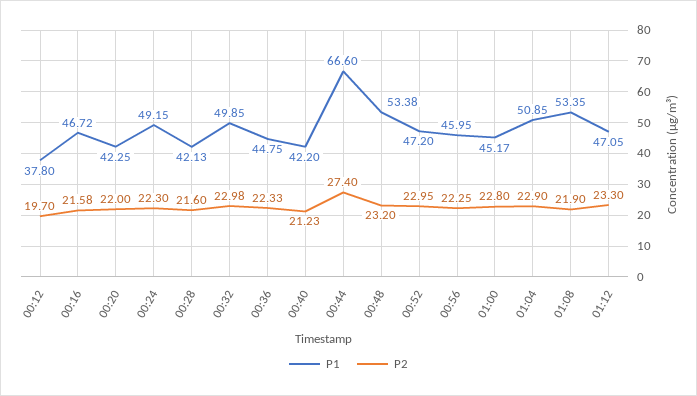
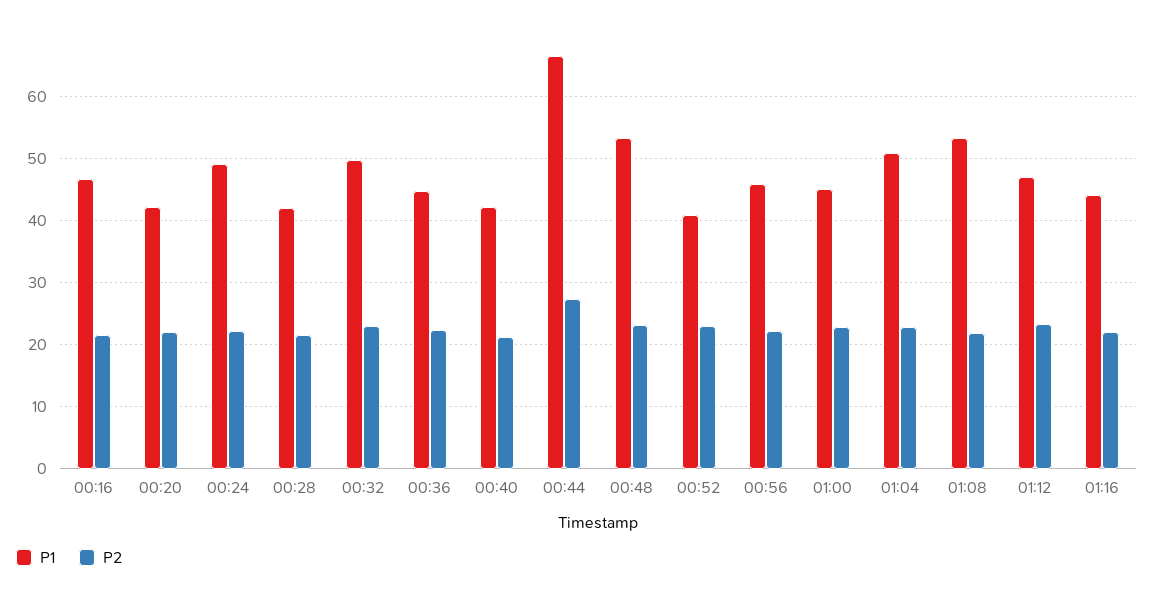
P1, 00:12: 37.8 -> none
P2, 00:12: 19.7 -> none
P1, 00:52: 47.2 -> 41
P1, 01:16: none -> 44
P2, 01:16: none -> 22

